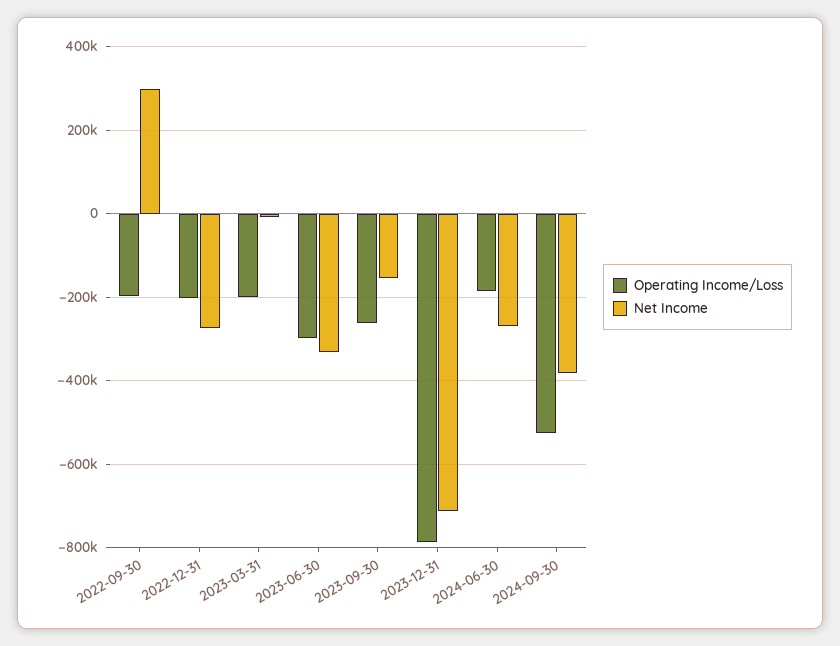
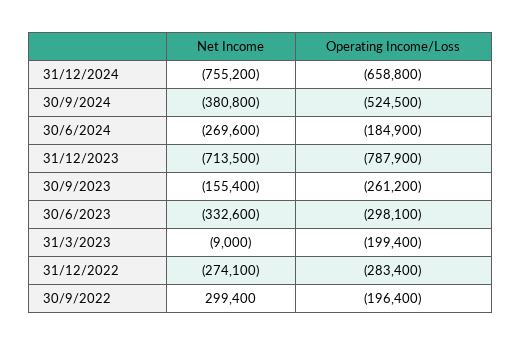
Operating Income/Loss, 2022-12-31: -200000 -> -283400
Net Income, 31/12/2024: none -> -755200
Operating Income/Loss, 31/12/2024: none -> -658800

